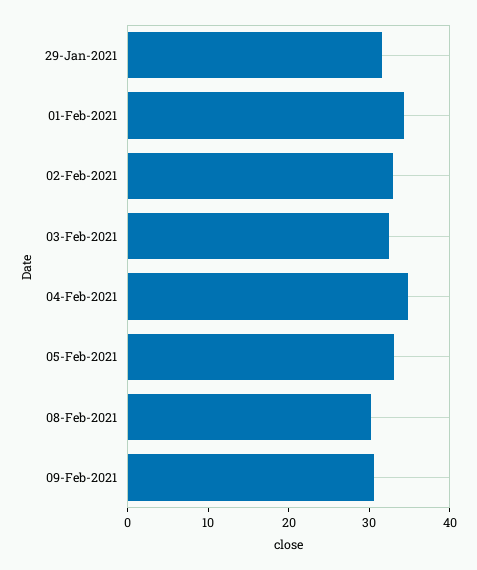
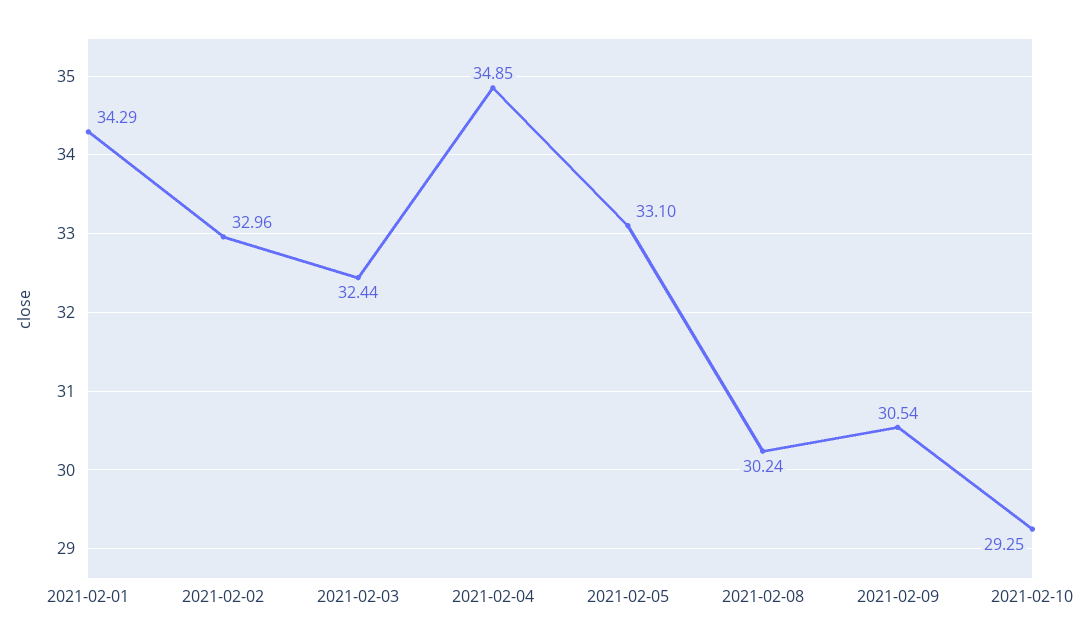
29-Jan-2021: 32 -> none
2021-02-10: none -> 29.25

